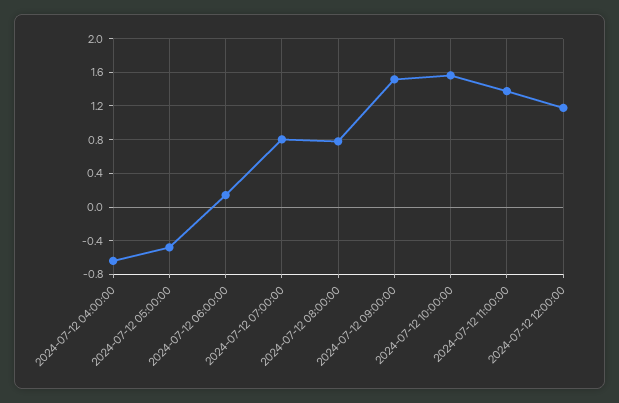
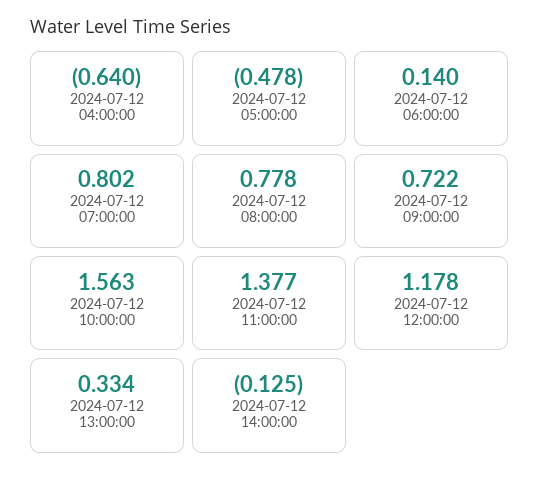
2024-07-12 09:00:00: 1.5 -> 0.722
2024-07-12 13:00:00: none -> 0.334
2024-07-12 14:00:00: none -> -0.125

